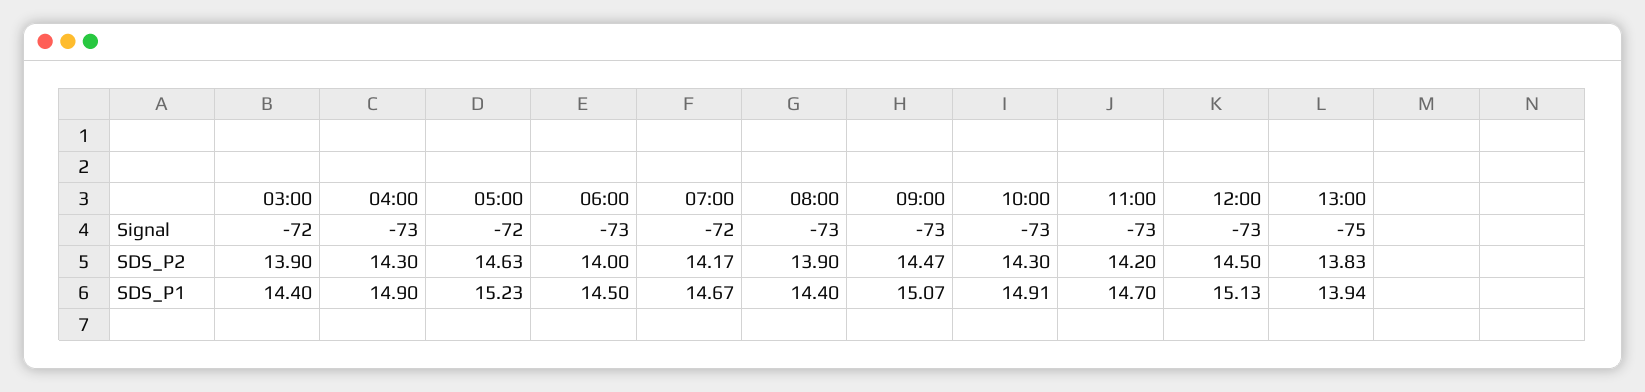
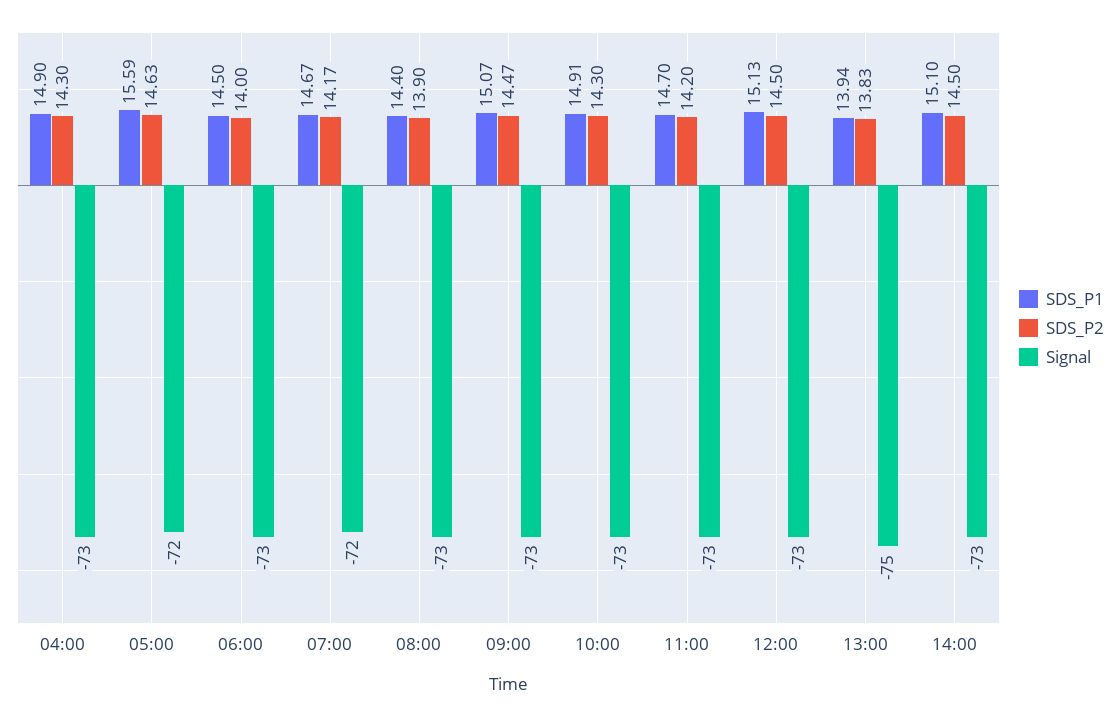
Signal, 03:00: -72 -> none
SDS_P2, 03:00: 13.9 -> none
SDS_P1, 03:00: 14.4 -> none
SDS_P1, 05:00: 15.23 -> 15.59
SDS_P1, 14:00: none -> 15.1
SDS_P2, 14:00: none -> 14.5
Signal, 14:00: none -> -73

